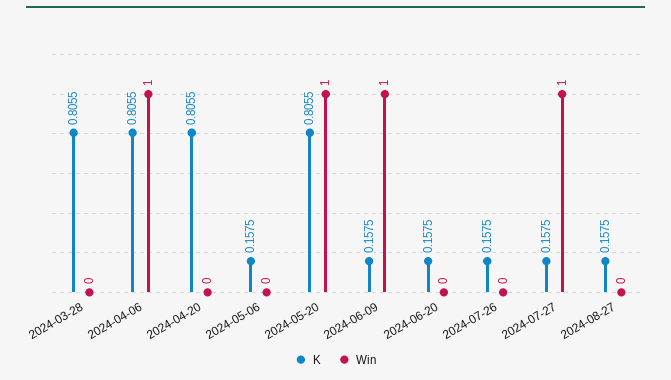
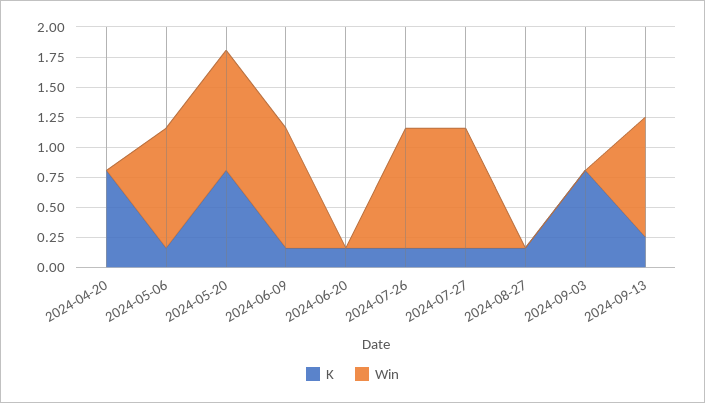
K, 2024-03-28: 0.8055 -> none
Win, 2024-03-28: 0 -> none
K, 2024-04-06: 0.8055 -> none
Win, 2024-04-06: 1 -> none
Win, 2024-05-06: 0 -> 1
Win, 2024-07-26: 0 -> 1
K, 2024-09-03: none -> 0.75
Win, 2024-09-03: none -> 0
K, 2024-09-13: none -> 0.25
Win, 2024-09-13: none -> 1

